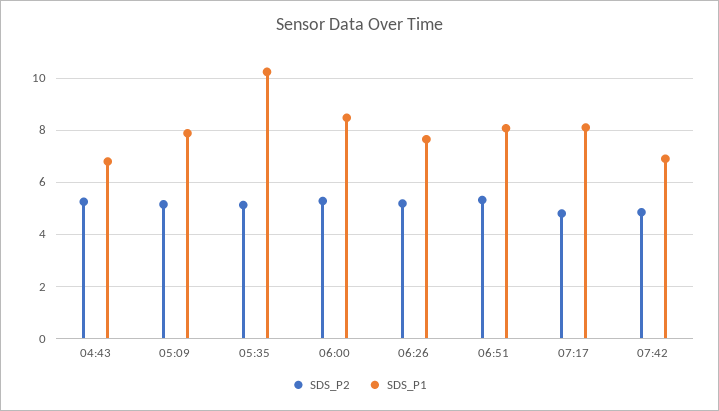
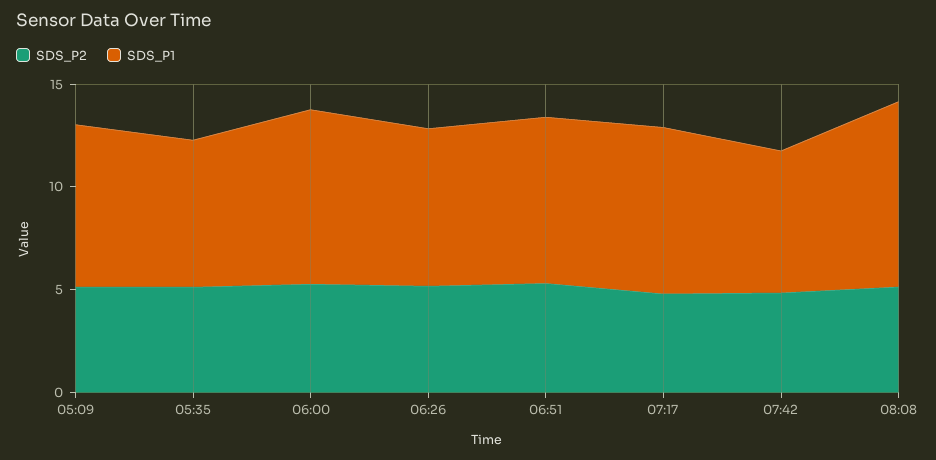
SDS_P2, 04:43: 5.25 -> none
SDS_P1, 04:43: 6.75 -> none
SDS_P1, 05:35: 10.25 -> 7
SDS_P2, 08:08: none -> 5
SDS_P1, 08:08: none -> 9

